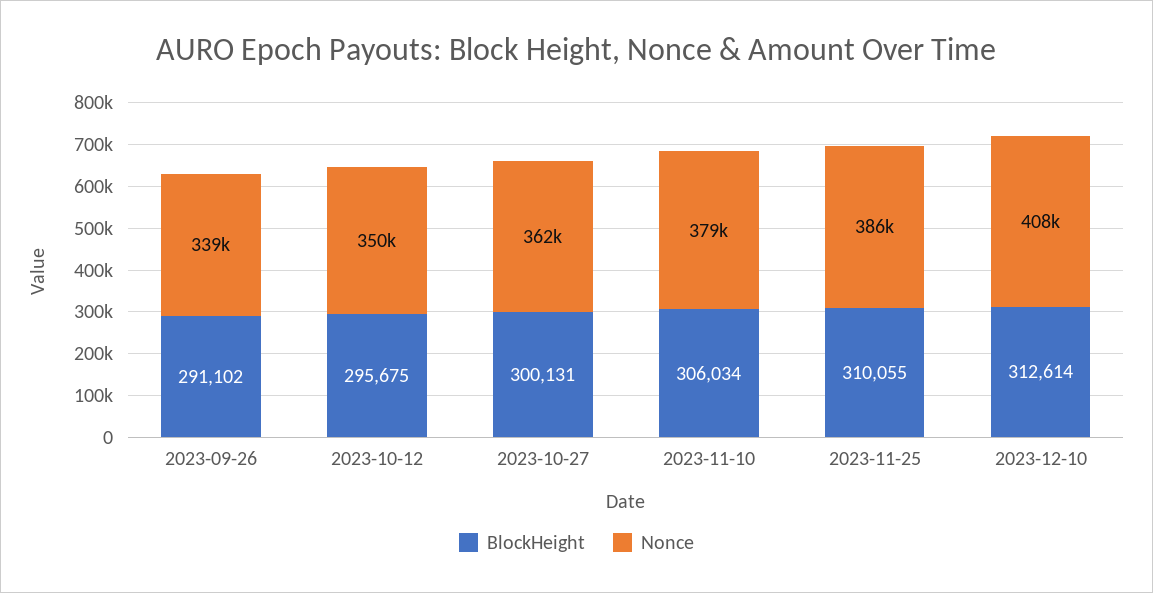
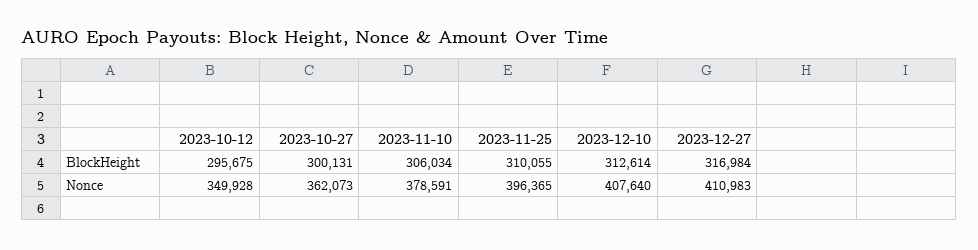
BlockHeight, 2023-09-26: 291102 -> none
Nonce, 2023-09-26: 339000 -> none
Nonce, 2023-11-25: 386000 -> 396365
BlockHeight, 2023-12-27: none -> 316984
Nonce, 2023-12-27: none -> 410983

